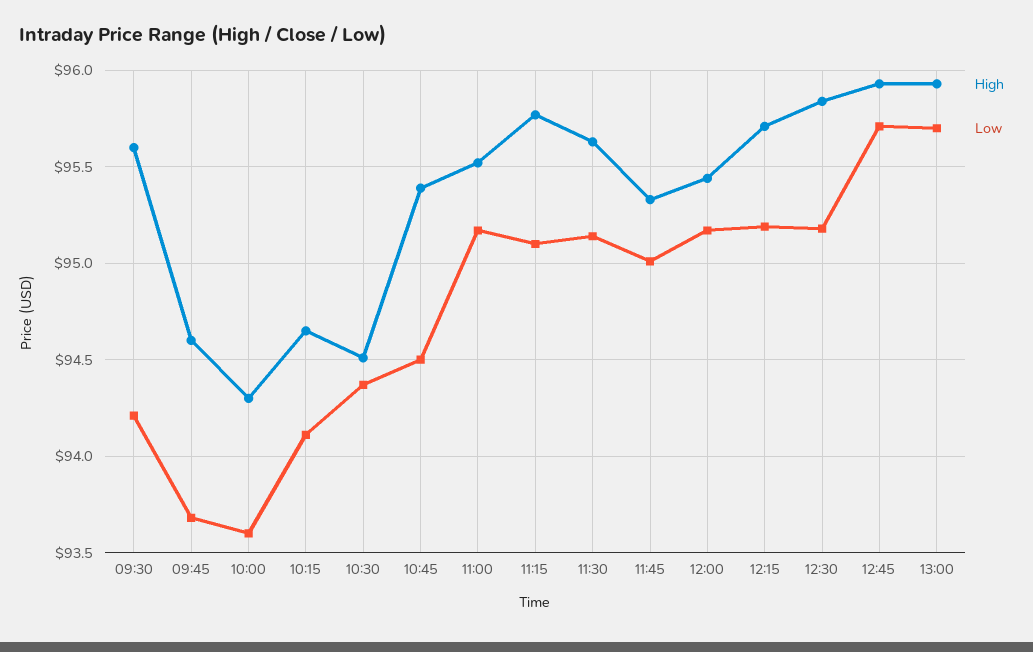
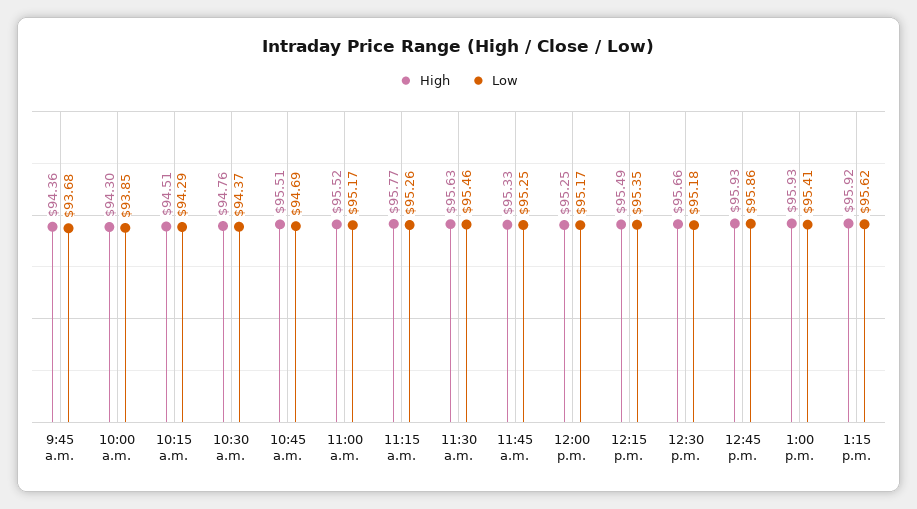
High, 09:30: 95.6 -> none
Low, 09:30: 94.2 -> none
High, 09:45: 94.6 -> 94.36
Low, 10:00: 93.6 -> 93.85
High, 10:15: 94.65 -> 94.51
Low, 10:15: 94.1 -> 94.29
High, 10:30: 94.5 -> 94.76
High, 10:45: 95.4 -> 95.51
Low, 10:45: 94.5 -> 94.69
Low, 11:15: 95.1 -> 95.26
Low, 11:30: 95.15 -> 95.46
Low, 11:45: 95 -> 95.25
High, 12:00: 95.45 -> 95.25
High, 12:15: 95.7 -> 95.49
Low, 12:15: 95.2 -> 95.35
High, 12:30: 95.85 -> 95.66
Low, 12:45: 95.7 -> 95.86
Low, 13:00: 95.7 -> 95.41
High, 1:15 p.m.: none -> 95.92
Low, 1:15 p.m.: none -> 95.62

